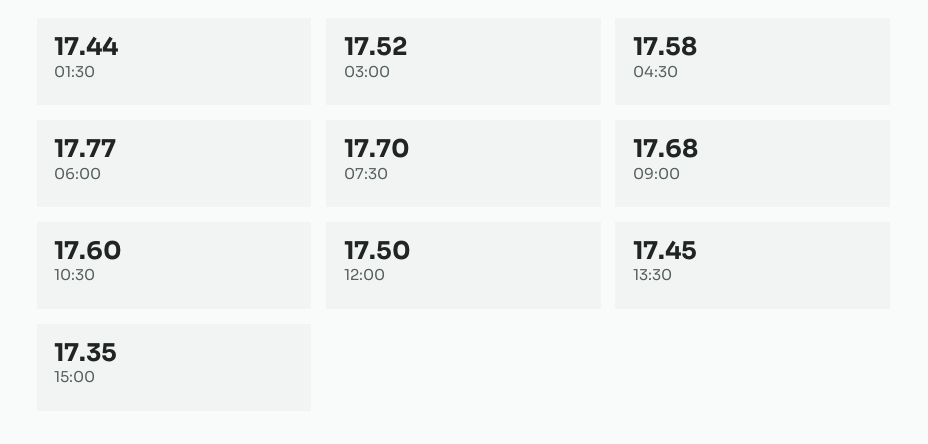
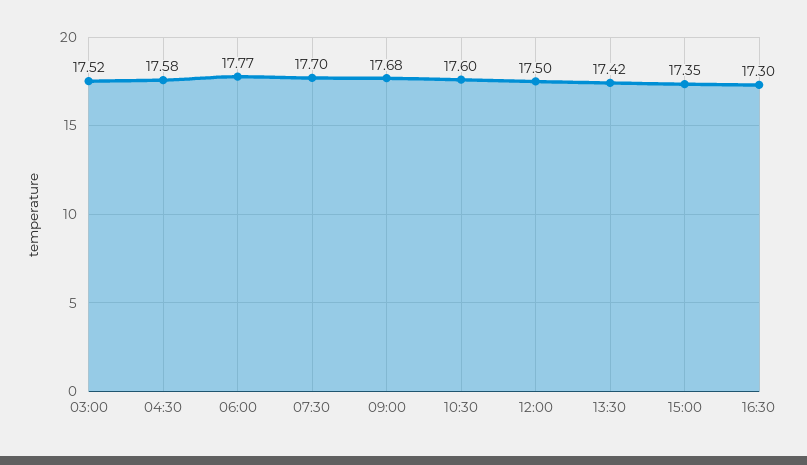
01:30: 17.44 -> none
13:30: 17.45 -> 17.42
16:30: none -> 17.3

